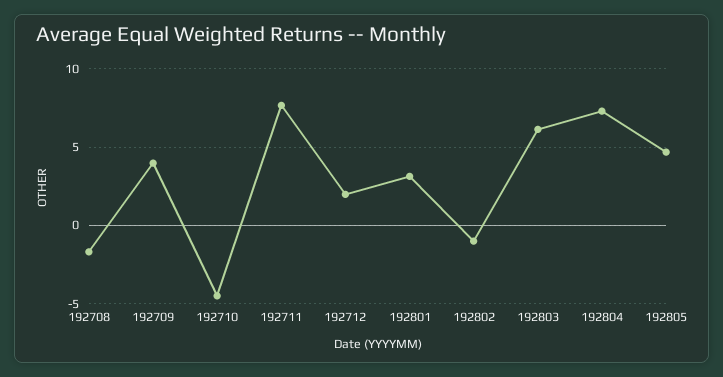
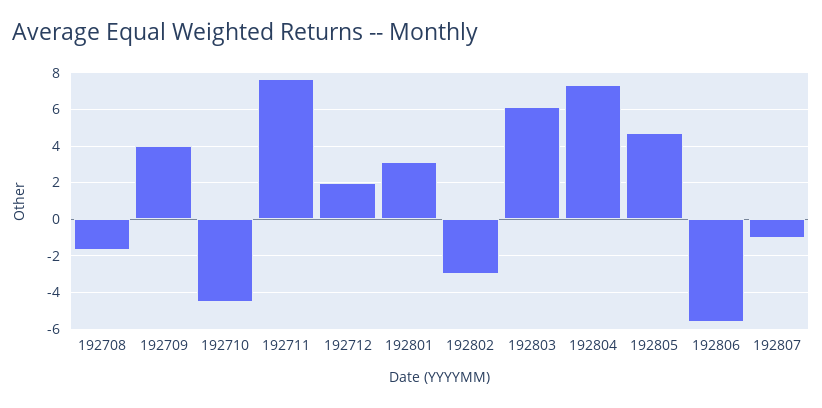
192802: -1 -> -3
192806: none -> -5.5
192807: none -> -1

